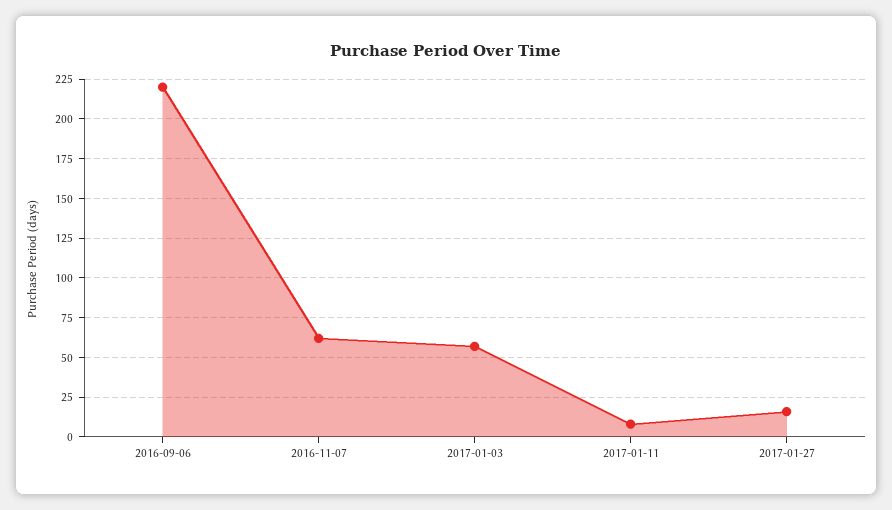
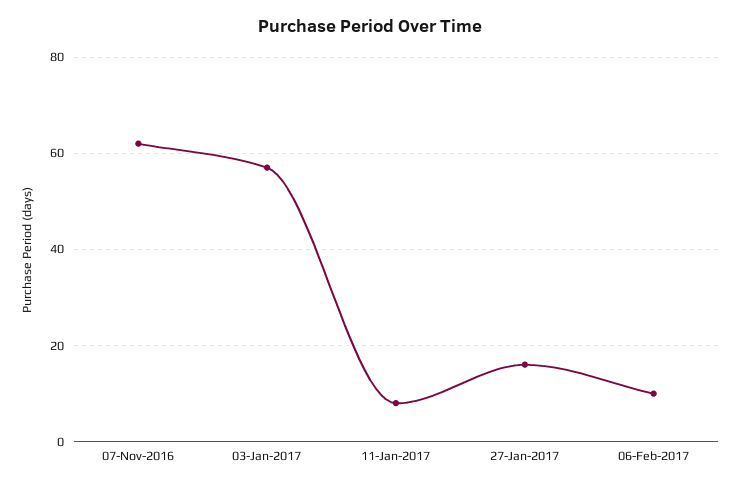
2016-09-06: 220 -> none
06-Feb-2017: none -> 10

